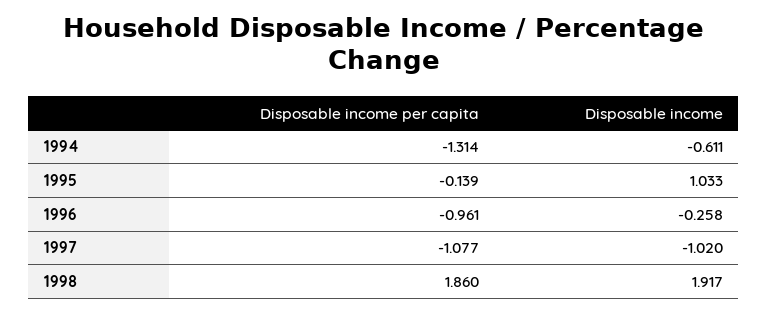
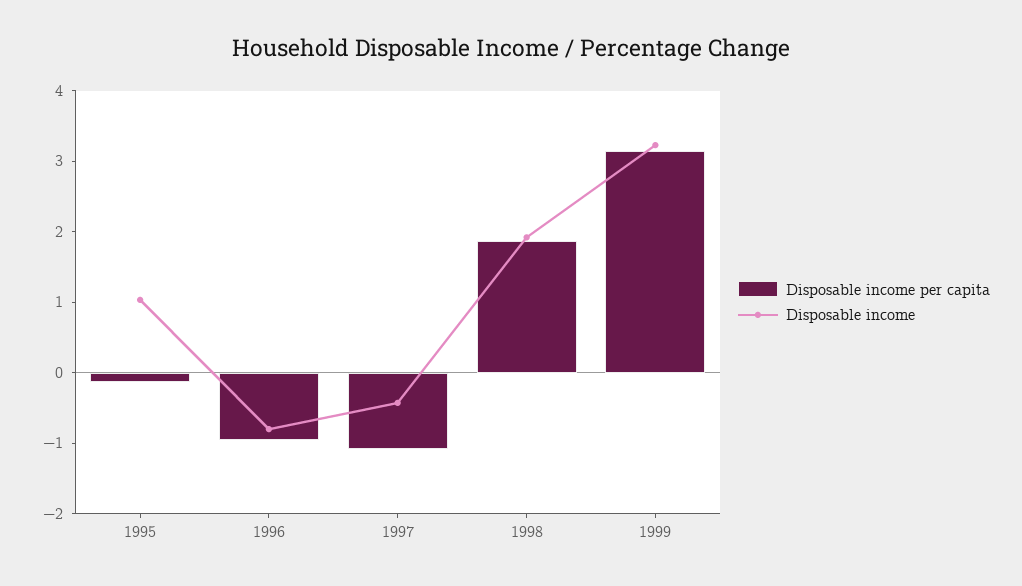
Disposable income per capita, 1994: -1.314 -> none
Disposable income, 1994: -0.611 -> none
Disposable income, 1996: -0.258 -> -0.8
Disposable income, 1997: -1.02 -> -0.4
Disposable income per capita, 1999: none -> 3.2
Disposable income, 1999: none -> 3.2

